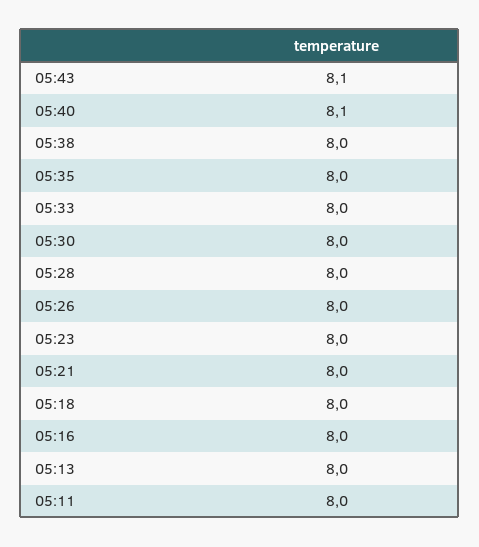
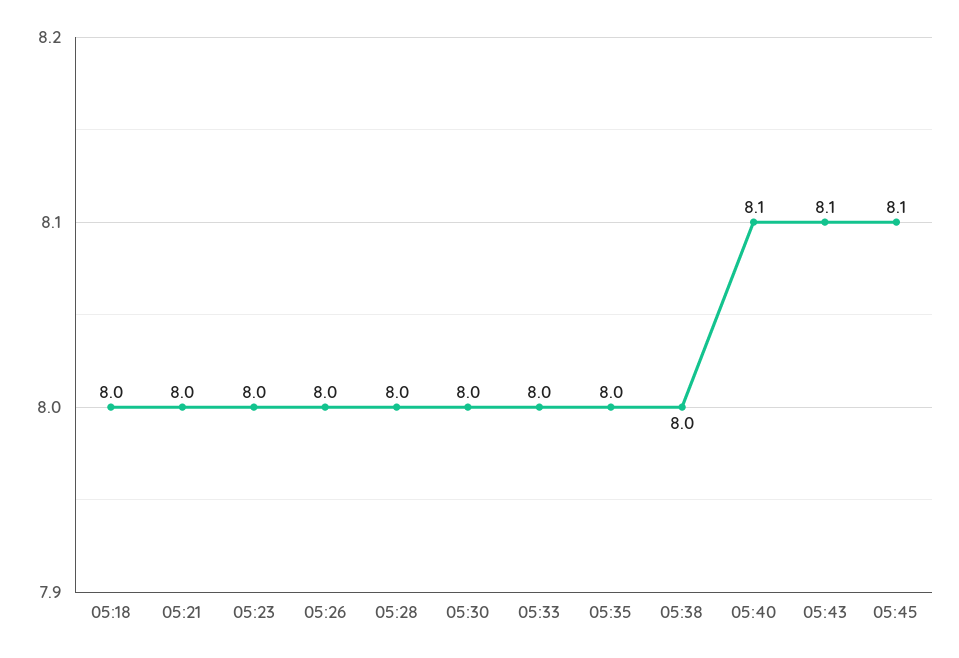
05:16: 8 -> none
05:13: 8 -> none
05:11: 8 -> none
05:45: none -> 8.1

